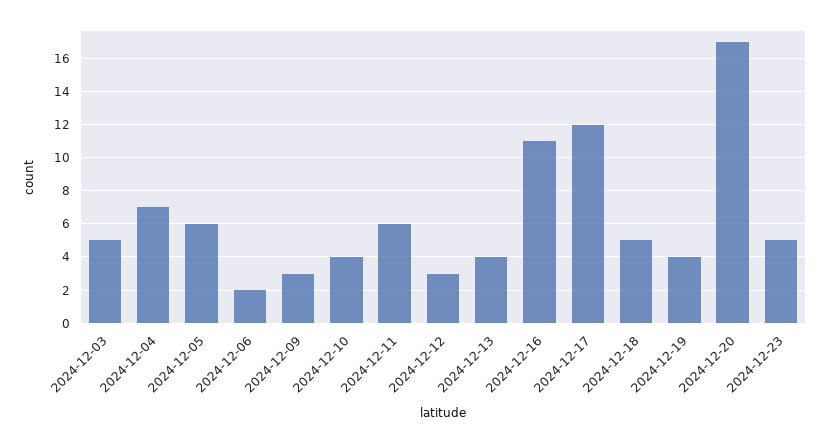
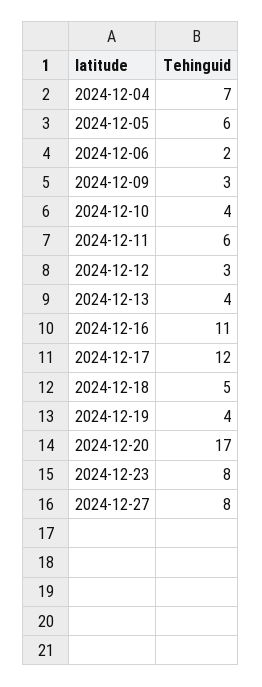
2024-12-03: 5 -> none
2024-12-23: 5 -> 8
2024-12-27: none -> 8

